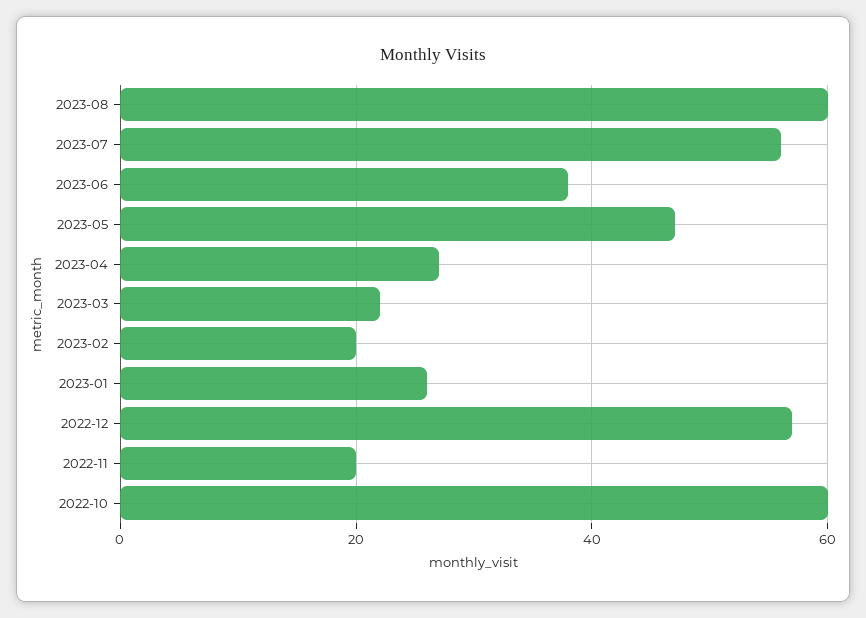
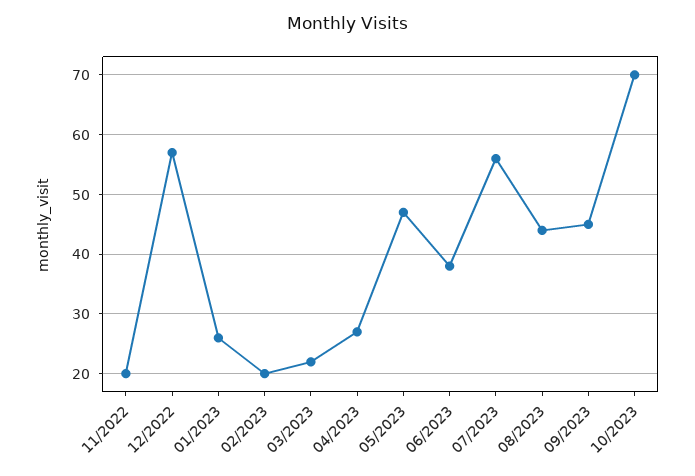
2023-08: 60 -> 45
2022-10: 60 -> none
09/2023: none -> 45
10/2023: none -> 70

